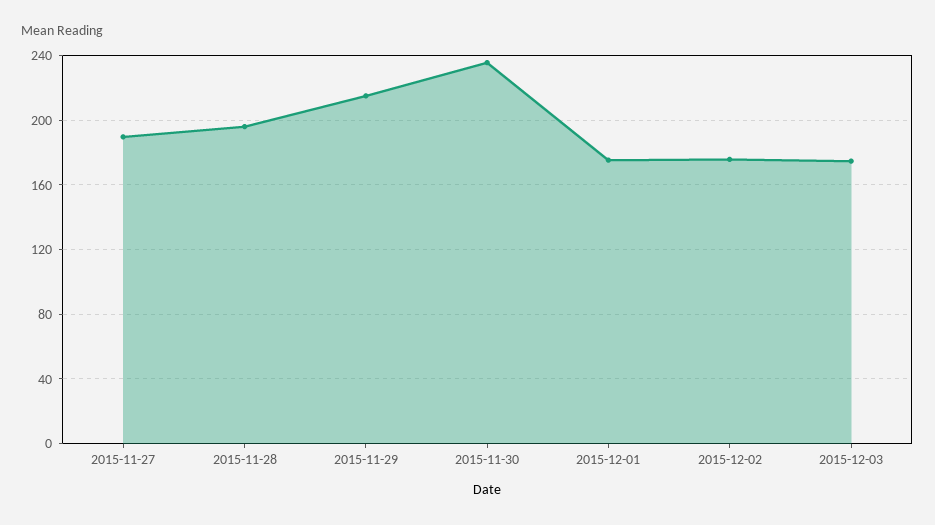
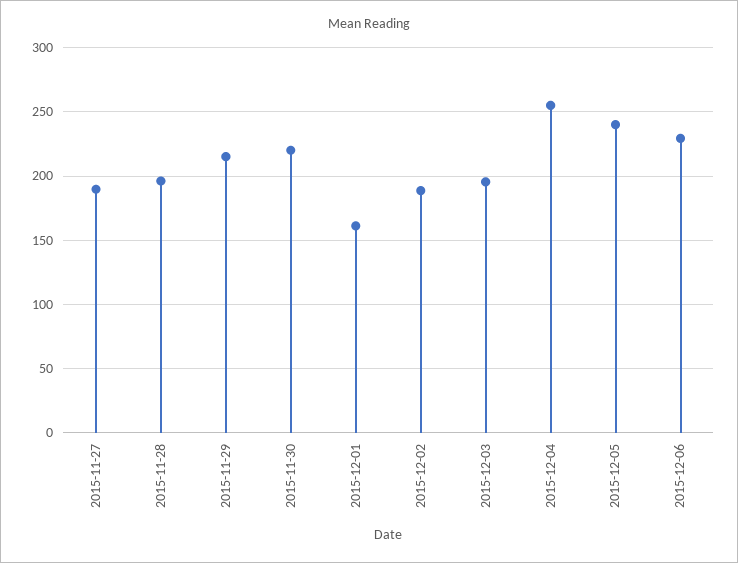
2015-11-30: 235 -> 220
2015-12-01: 175 -> 160
2015-12-02: 175 -> 190
2015-12-03: 175 -> 195
2015-12-04: none -> 255
2015-12-05: none -> 240
2015-12-06: none -> 230

